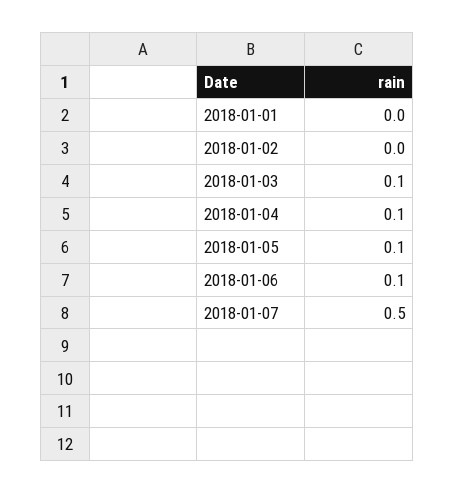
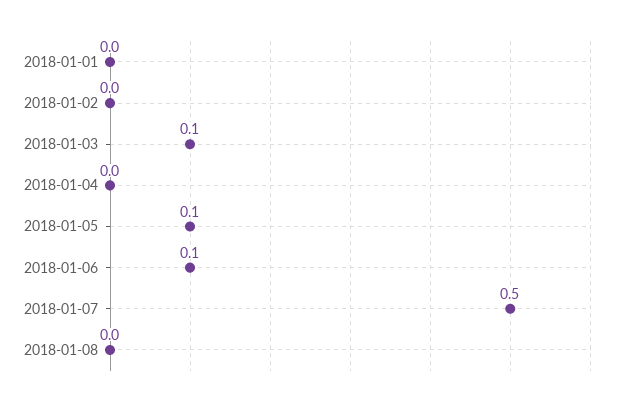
2018-01-04: 0.1 -> 0
2018-01-08: none -> 0

